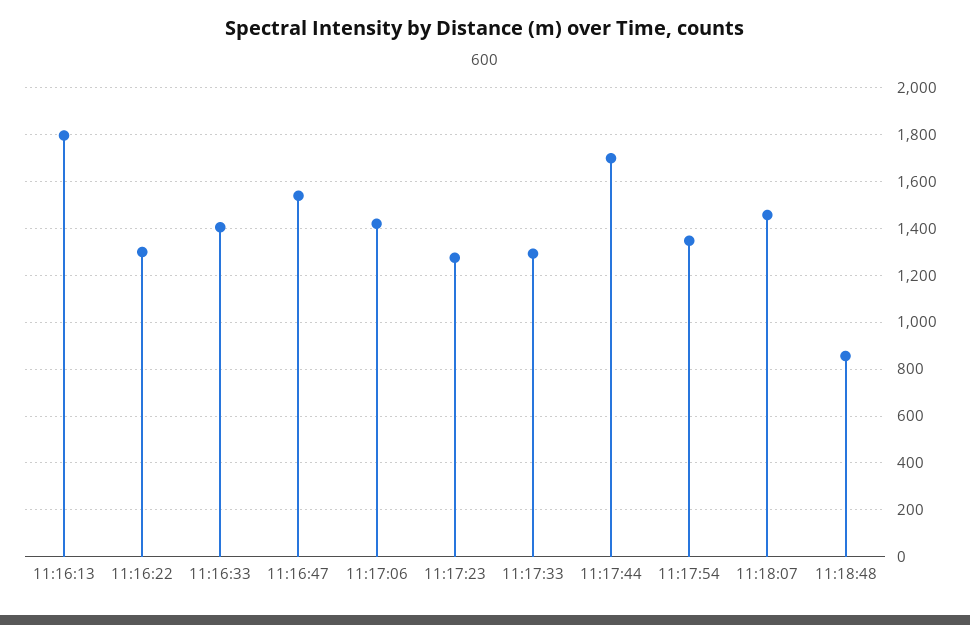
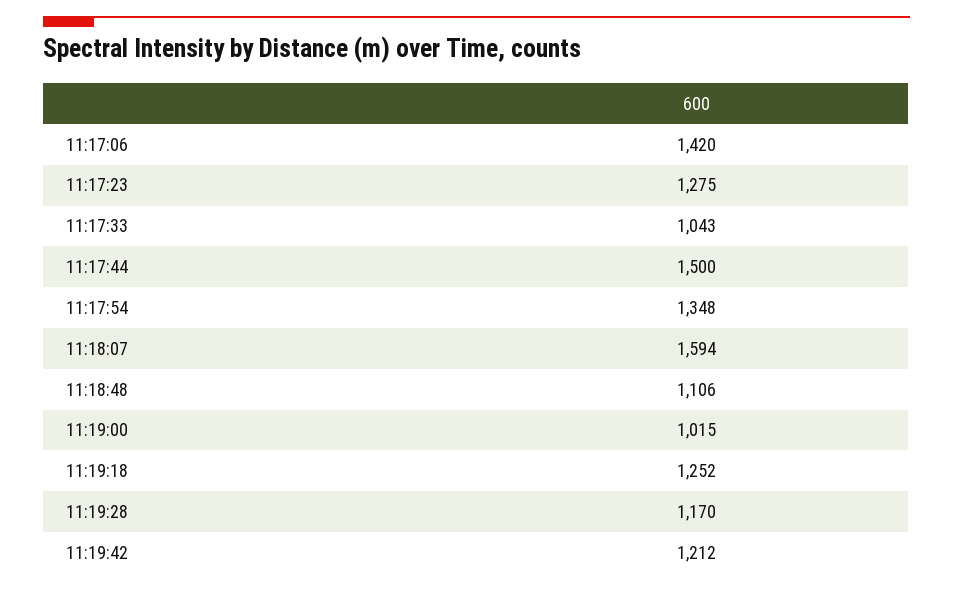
11:16:13: 1800 -> none
11:16:22: 1300 -> none
11:16:33: 1400 -> none
11:16:47: 1550 -> none
11:17:33: 1300 -> 1043
11:17:44: 1700 -> 1500
11:18:07: 1450 -> 1594
11:18:48: 850 -> 1106
11:19:00: none -> 1015
11:19:18: none -> 1252
11:19:28: none -> 1170
11:19:42: none -> 1212

